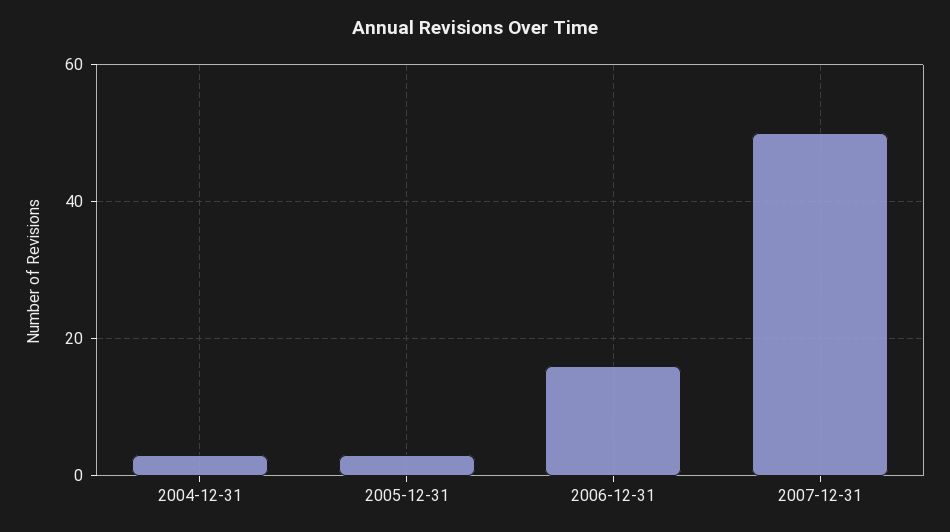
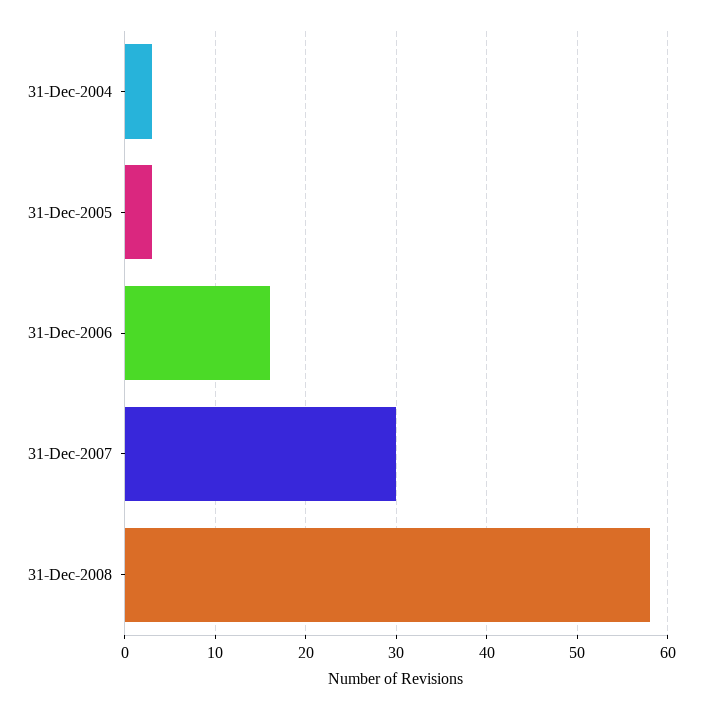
2007-12-31: 50 -> 30
31-Dec-2008: none -> 58

